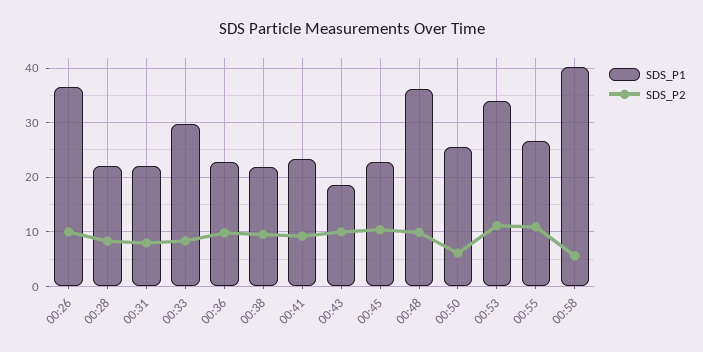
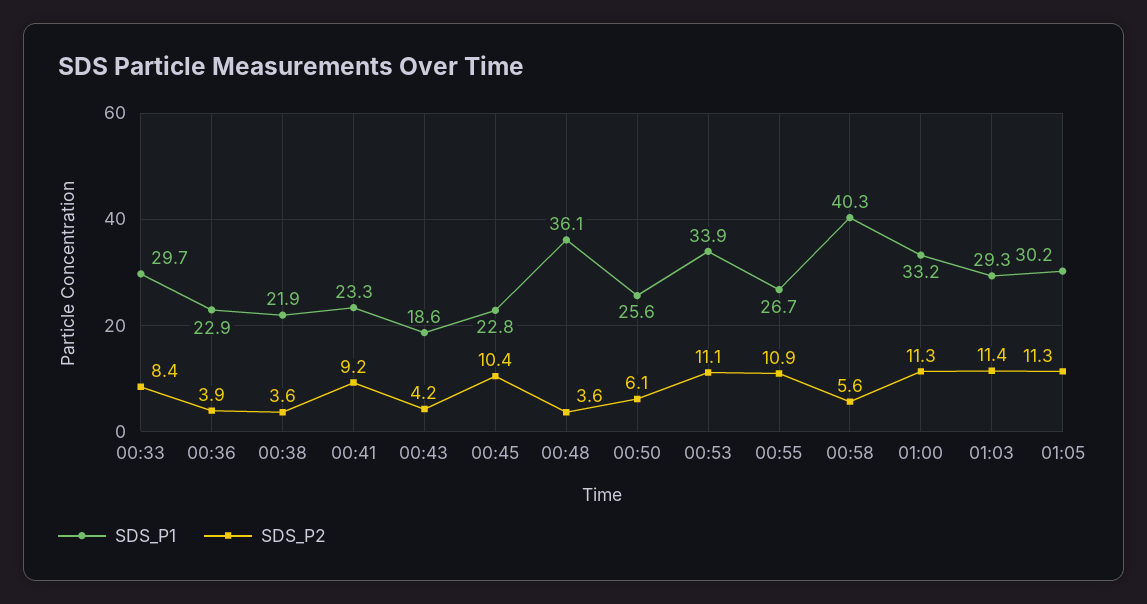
SDS_P1, 00:26: 36 -> none
SDS_P2, 00:26: 10 -> none
SDS_P1, 00:28: 22 -> none
SDS_P2, 00:28: 8 -> none
SDS_P1, 00:31: 22 -> none
SDS_P2, 00:31: 8 -> none
SDS_P2, 00:36: 10 -> 3.9
SDS_P2, 00:38: 10 -> 3.6
SDS_P2, 00:43: 10 -> 4.2
SDS_P2, 00:48: 10 -> 3.6
SDS_P1, 01:00: none -> 33.2
SDS_P2, 01:00: none -> 11.3
SDS_P1, 01:03: none -> 29.3
SDS_P2, 01:03: none -> 11.4
SDS_P1, 01:05: none -> 30.2
SDS_P2, 01:05: none -> 11.3

